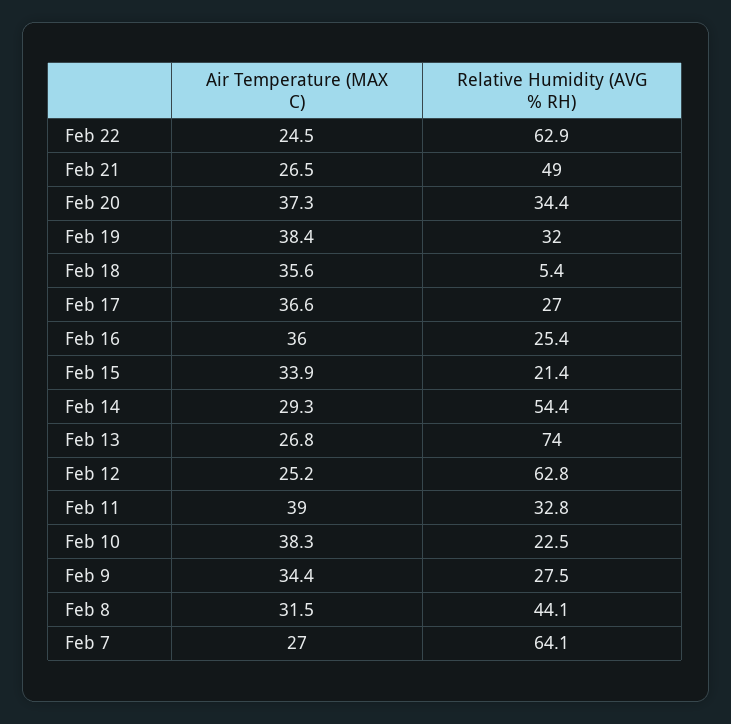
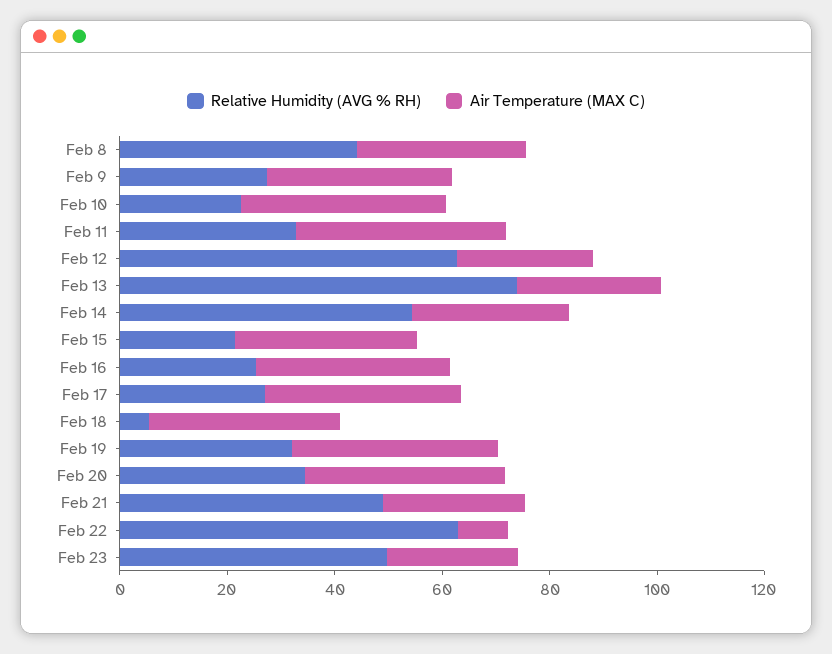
Air Temperature (MAX C), Feb 22: 24.5 -> 10
Air Temperature (MAX C), Feb 7: 27 -> none
Relative Humidity (AVG % RH), Feb 7: 64.1 -> none
Relative Humidity (AVG % RH), Feb 23: none -> 50
Air Temperature (MAX C), Feb 23: none -> 25

